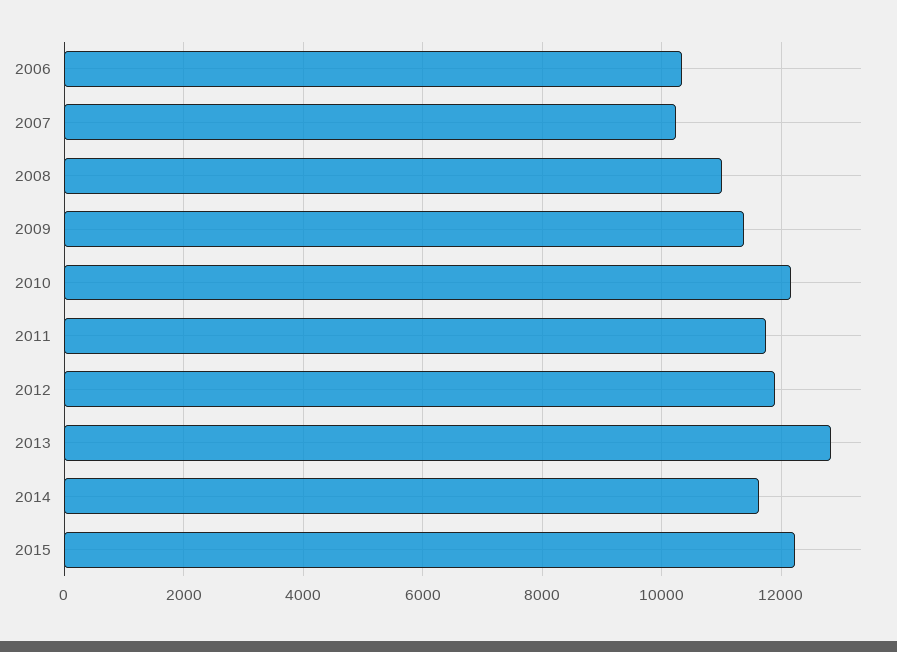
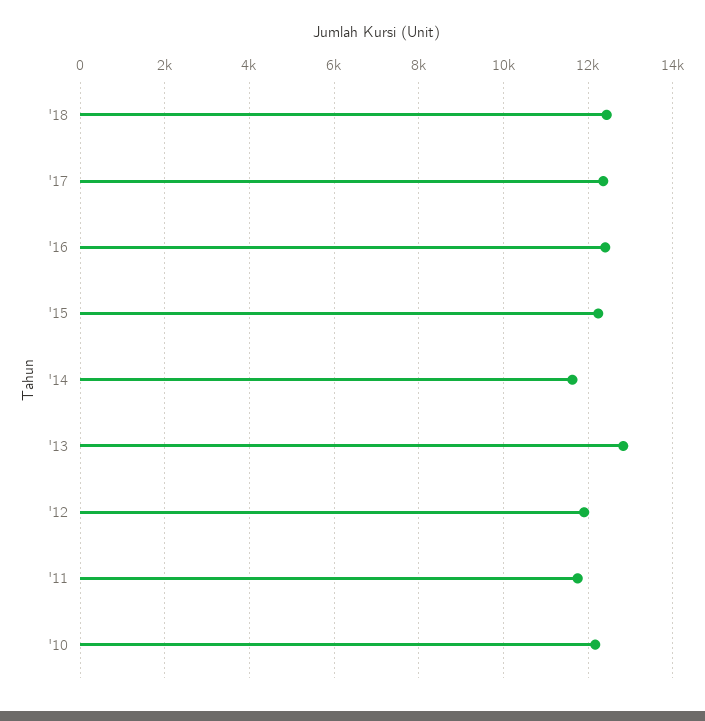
2006: 10400 -> none
2007: 10200 -> none
2008: 11000 -> none
2009: 11400 -> none
'18: none -> 12400
'17: none -> 12400
'16: none -> 12400

